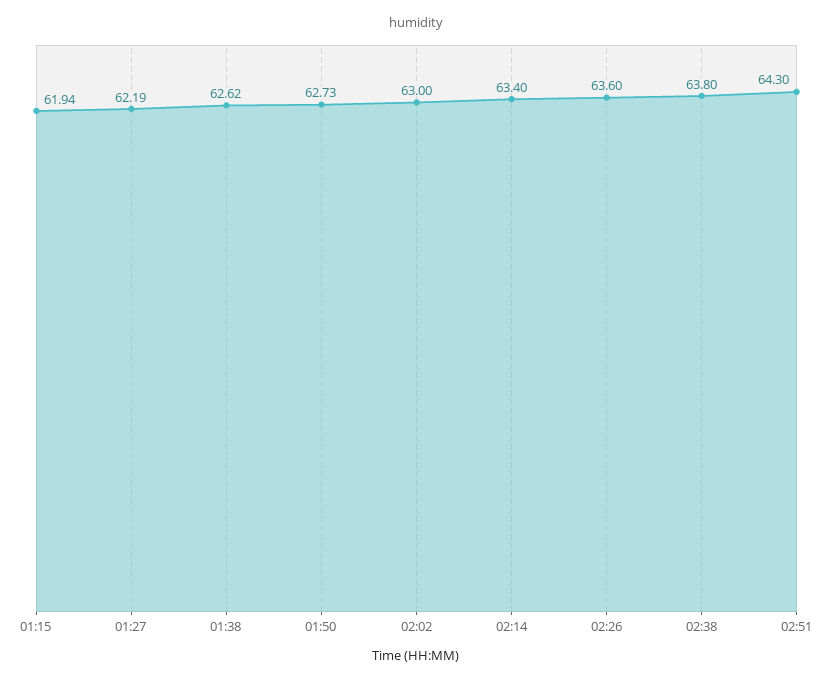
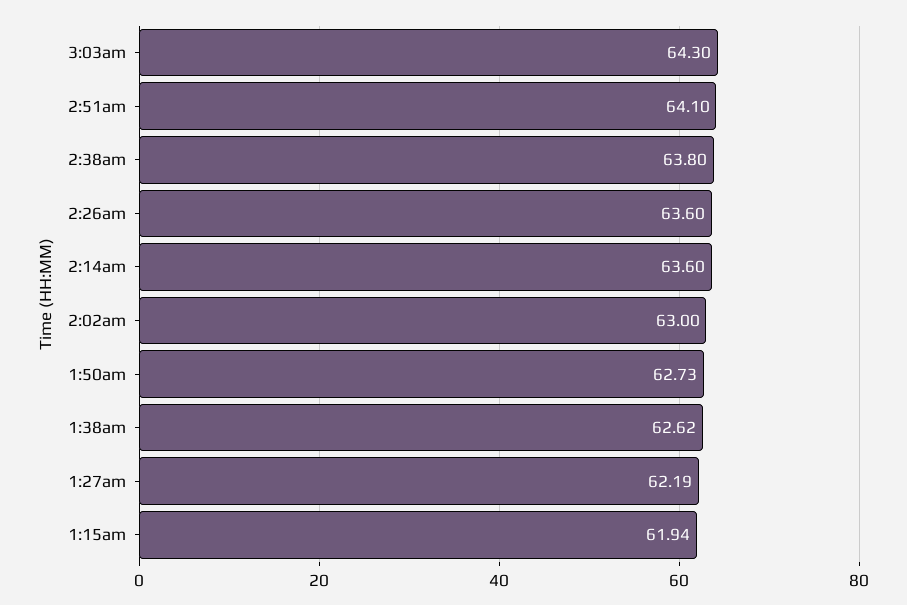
02:14: 63.4 -> 63.6
02:51: 64.3 -> 64.1
3:03am: none -> 64.3

